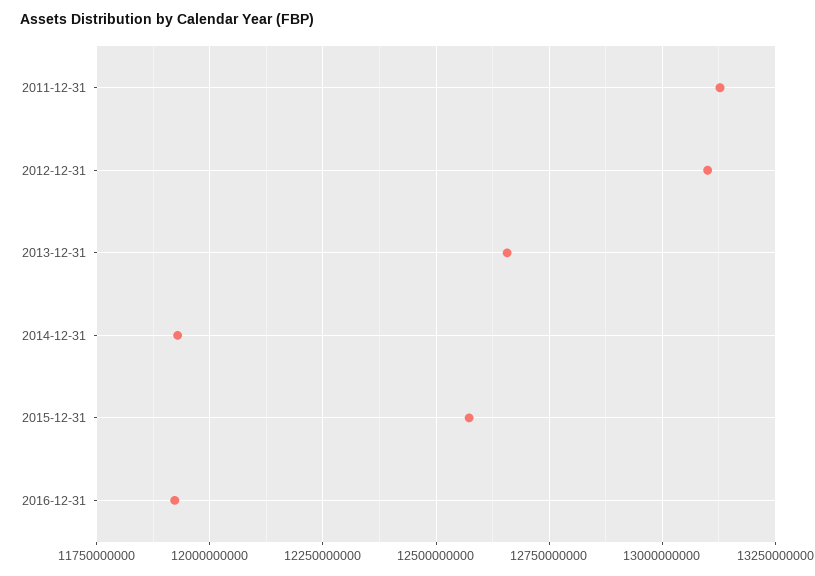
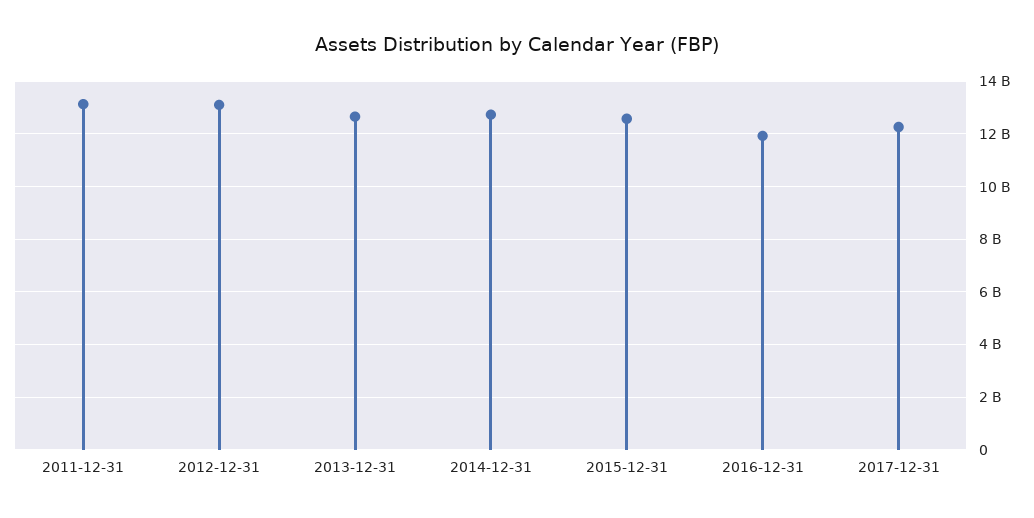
2014-12-31: 11925000000 -> 12750000000
2017-12-31: none -> 12250000000

